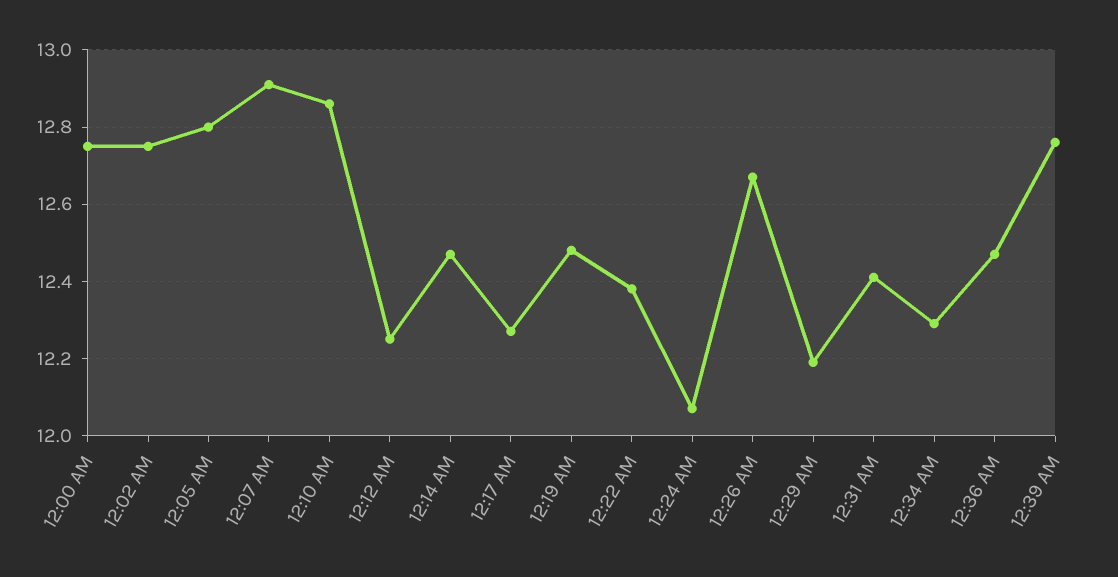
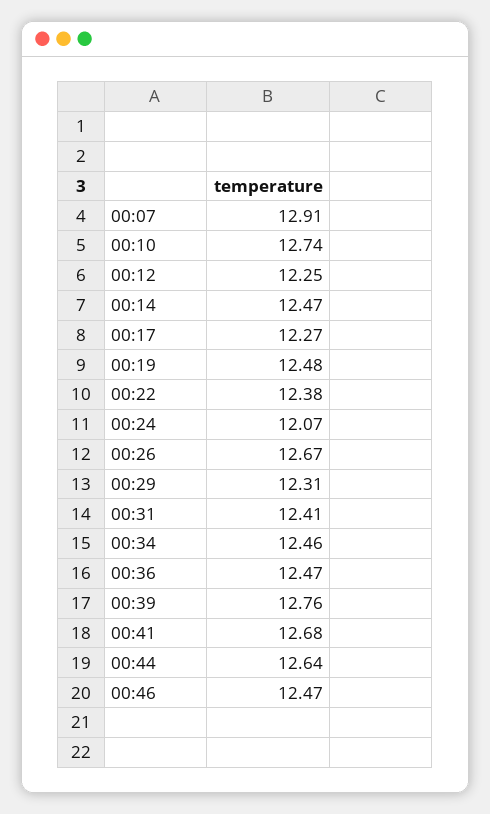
12:00 AM: 12.75 -> none
12:02 AM: 12.75 -> none
12:05 AM: 12.8 -> none
12:10 AM: 12.85 -> 12.74
12:29 AM: 12.2 -> 12.31
12:34 AM: 12.3 -> 12.46
00:41: none -> 12.68
00:44: none -> 12.64
00:46: none -> 12.47

